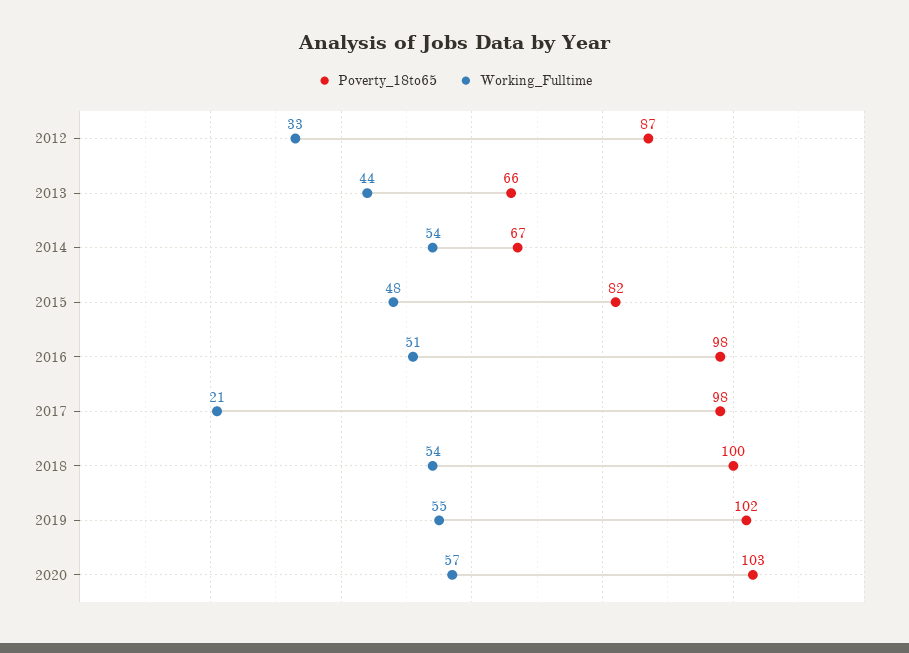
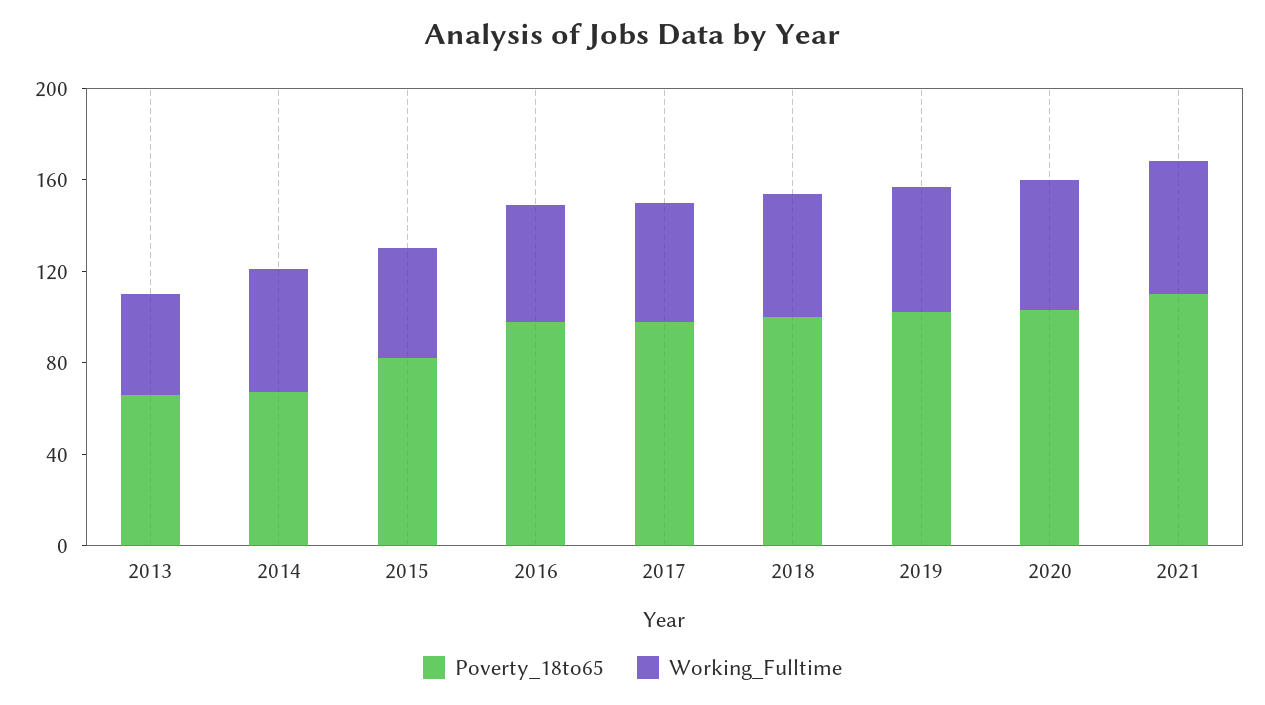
Poverty_18to65, 2012: 87 -> none
Working_Fulltime, 2012: 33 -> none
Working_Fulltime, 2017: 21 -> 50
Poverty_18to65, 2021: none -> 110
Working_Fulltime, 2021: none -> 60

